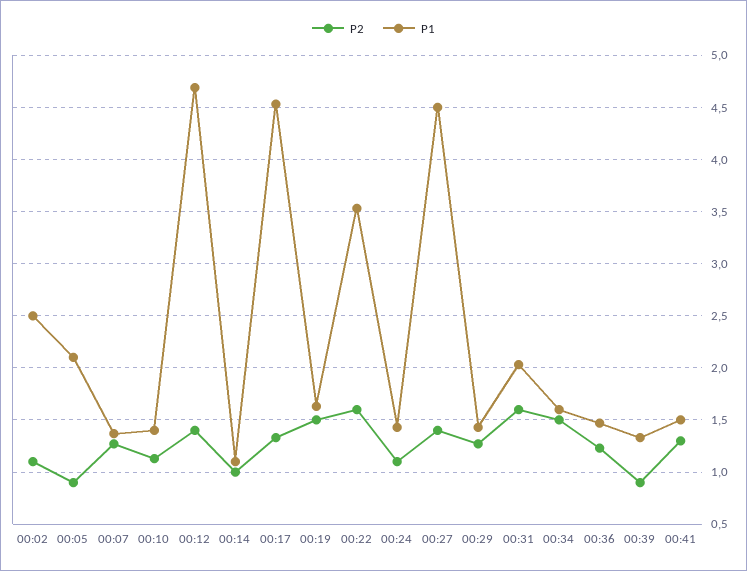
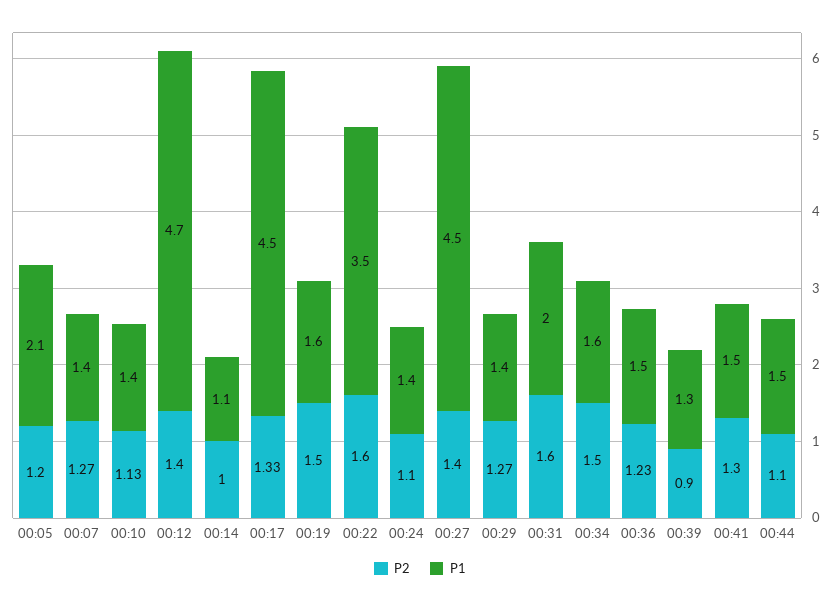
P2, 00:02: 1.1 -> none
P1, 00:02: 2.5 -> none
P2, 00:05: 0.9 -> 1.2
P2, 00:44: none -> 1.1
P1, 00:44: none -> 1.5

